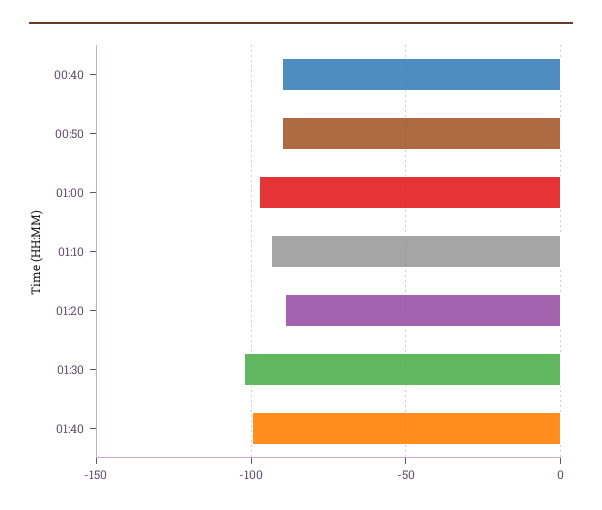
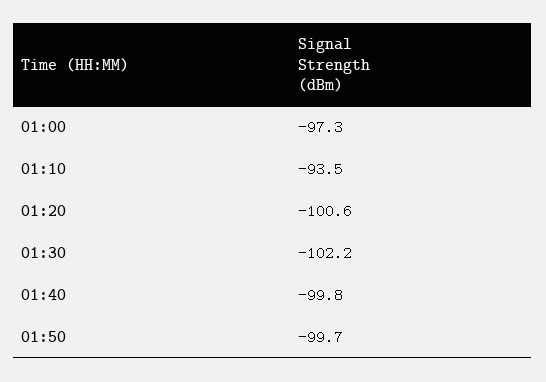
00:40: -90 -> none
00:50: -90 -> none
01:20: -90 -> -100.6
01:50: none -> -99.7

